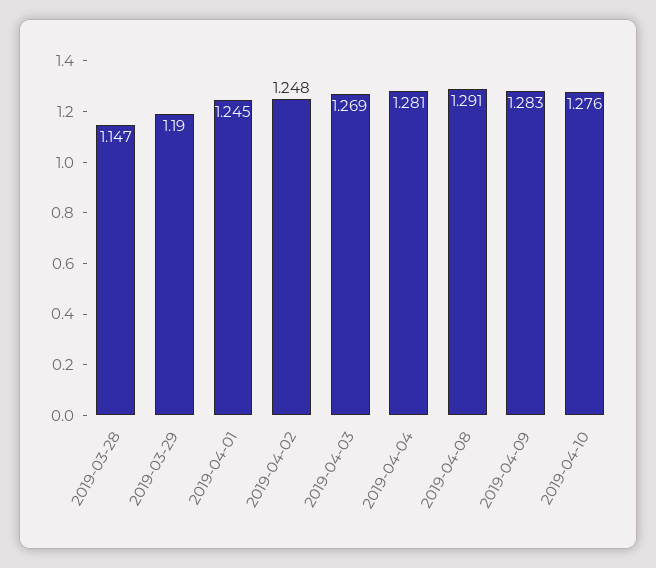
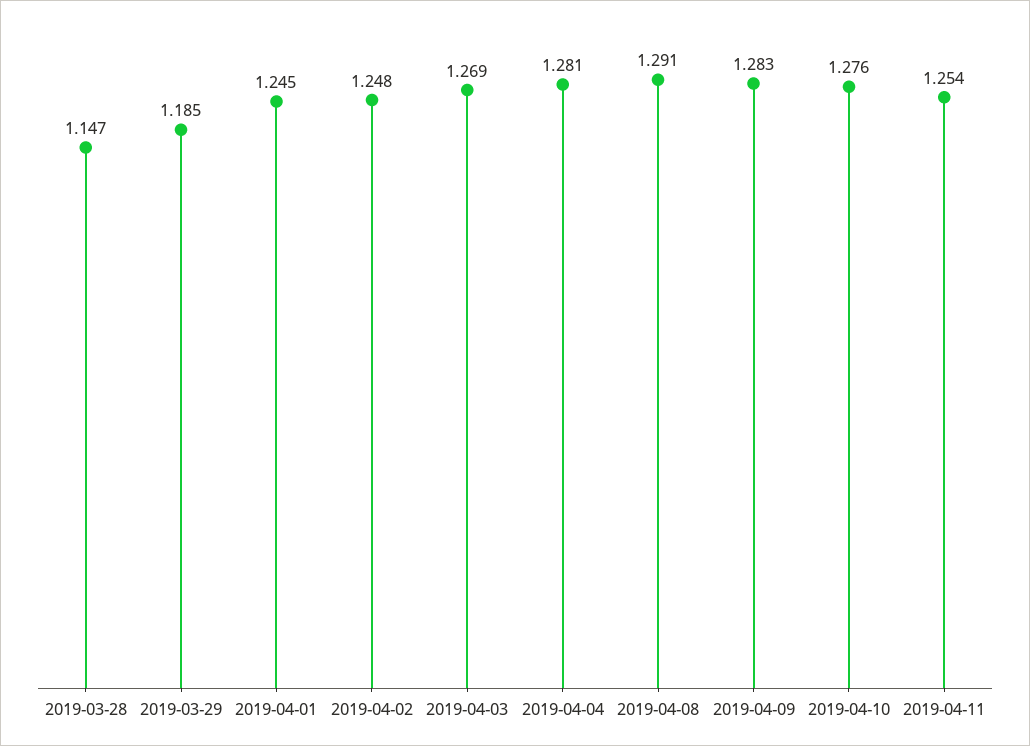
2019-03-29: 1.19 -> 1.185
2019-04-11: none -> 1.254

